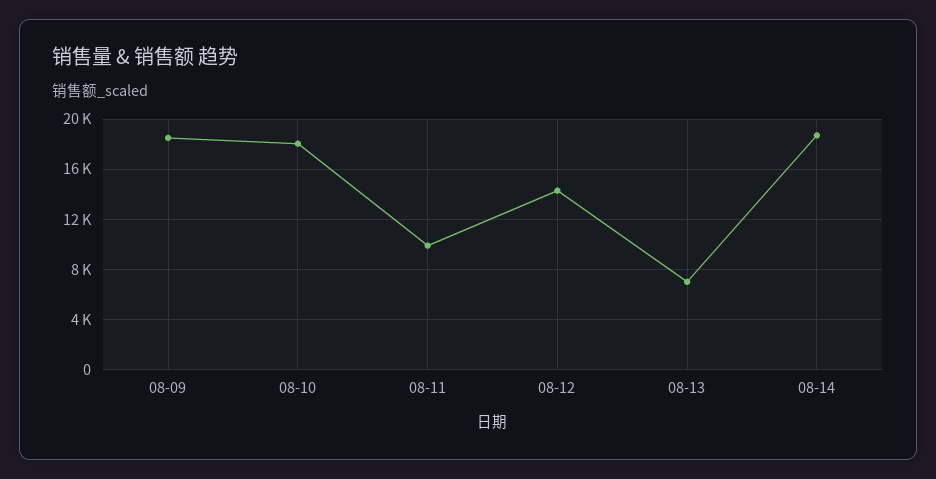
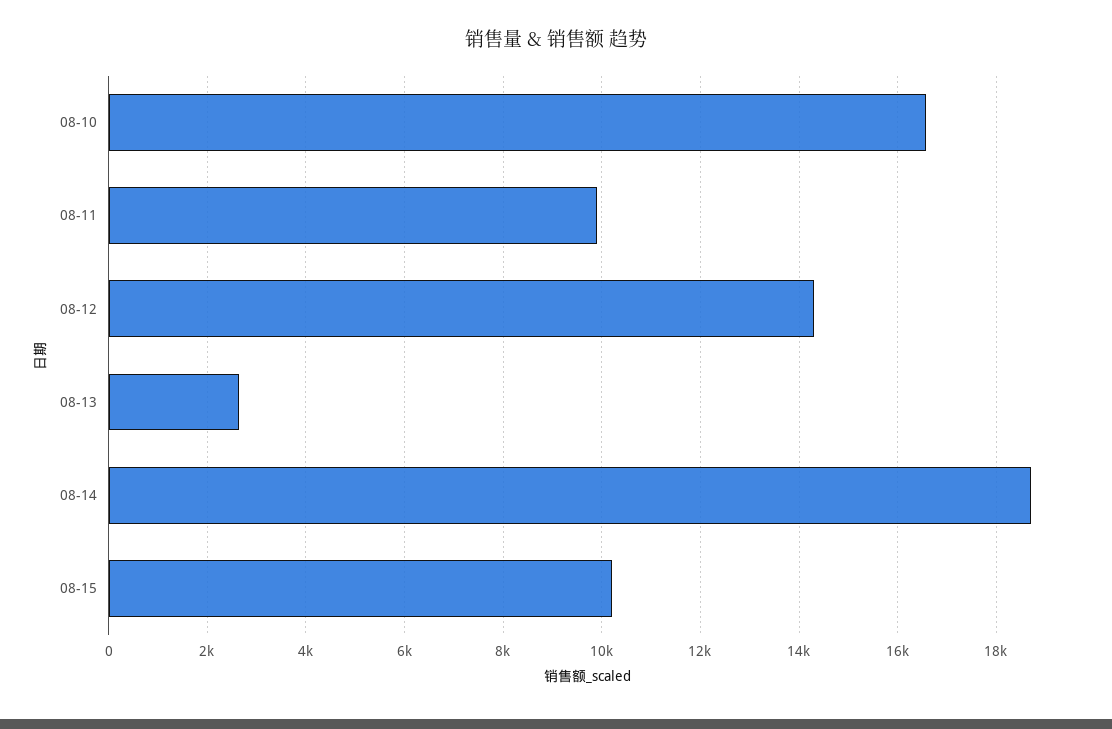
08-09: 18500 -> none
08-10: 18000 -> 16600
08-13: 7000 -> 2600
08-15: none -> 10200

